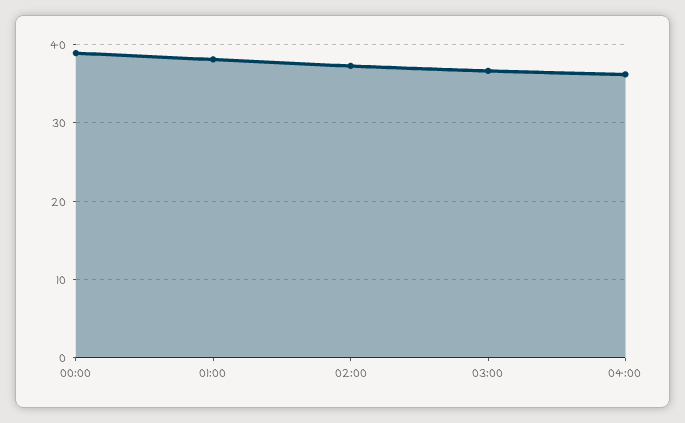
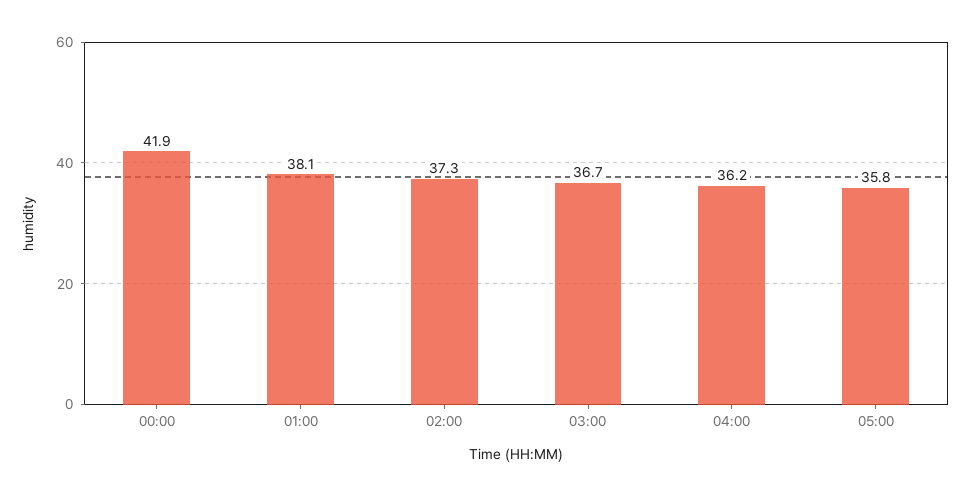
00:00: 39 -> 41.9
05:00: none -> 35.8

